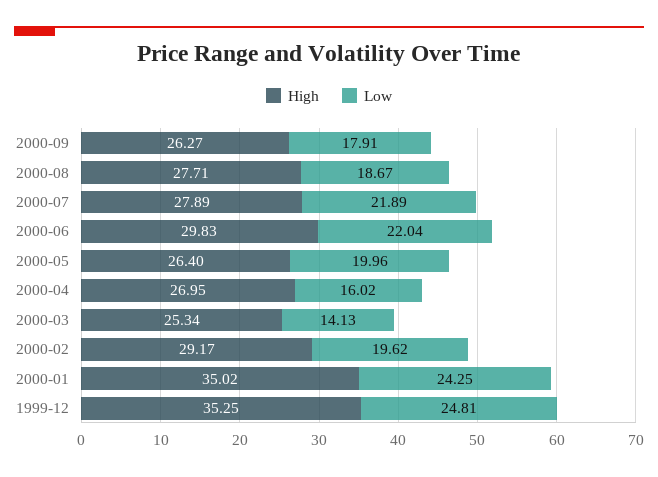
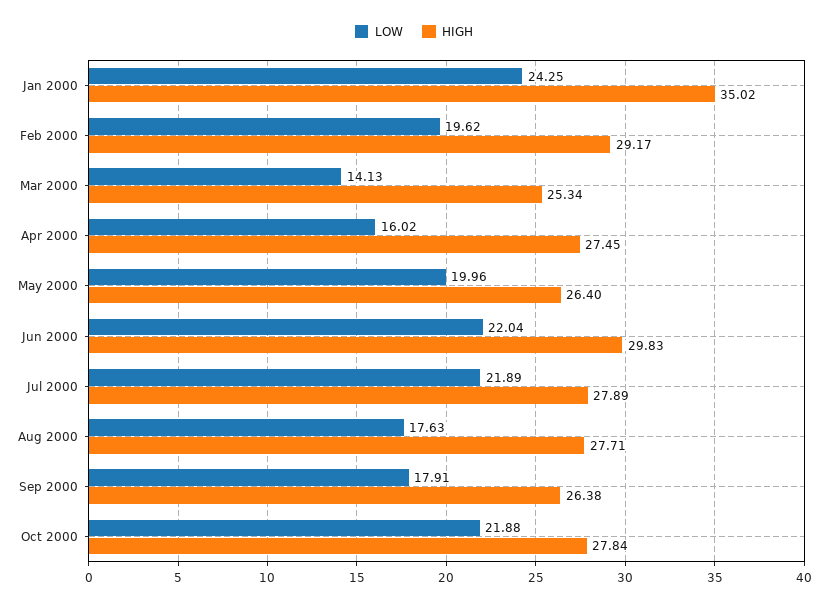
High, 2000-09: 26.27 -> 26.38
Low, 2000-08: 18.67 -> 17.63
High, 2000-04: 26.95 -> 27.45
High, 1999-12: 35.25 -> none
Low, 1999-12: 24.81 -> none
Low, Oct 2000: none -> 21.88
High, Oct 2000: none -> 27.84

